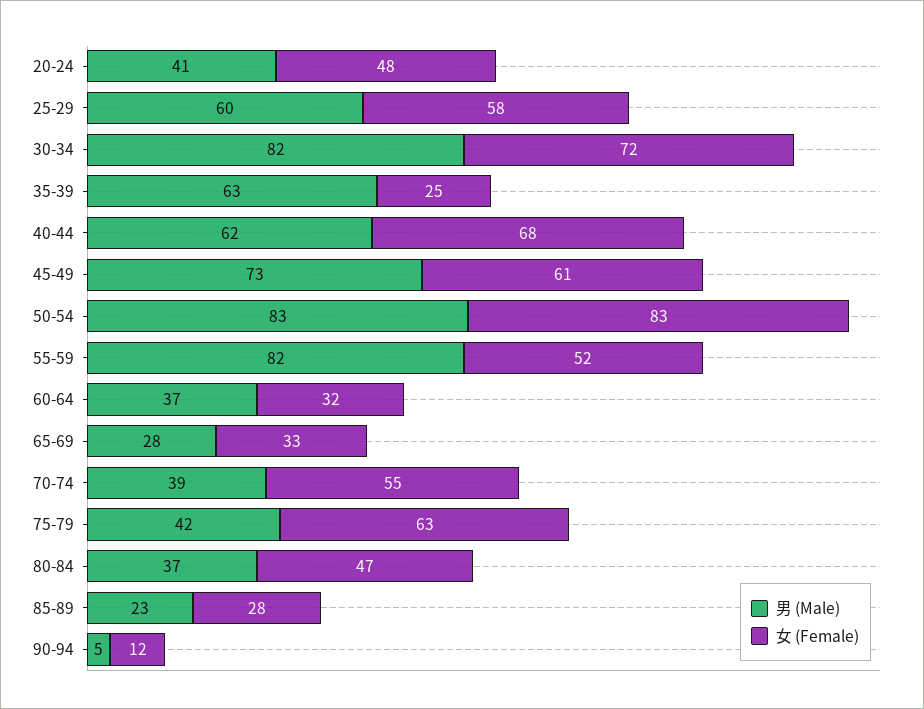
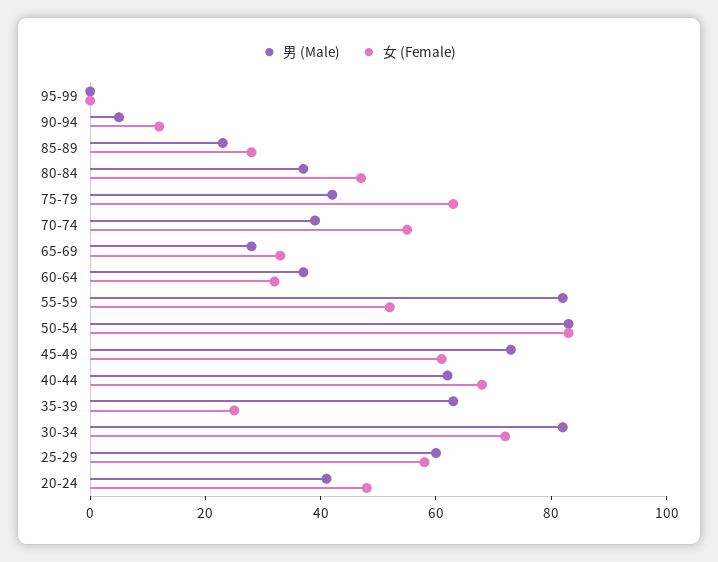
男 (Male), 95-99: none -> 0
女 (Female), 95-99: none -> 0

